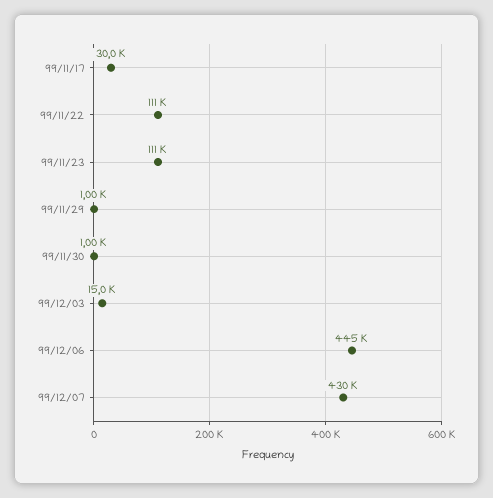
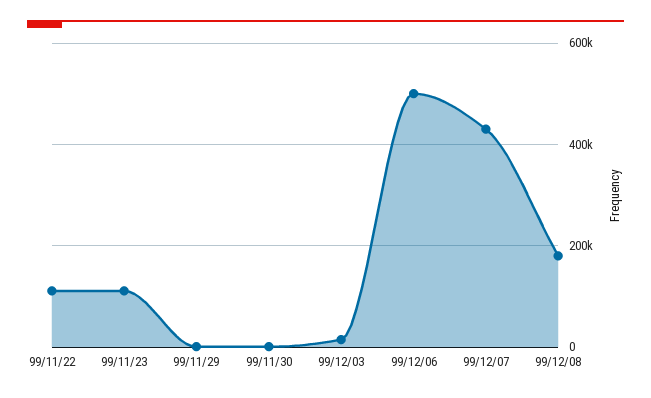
99/11/17: 30000 -> none
99/12/06: 445000 -> 500000
99/12/08: none -> 180000

